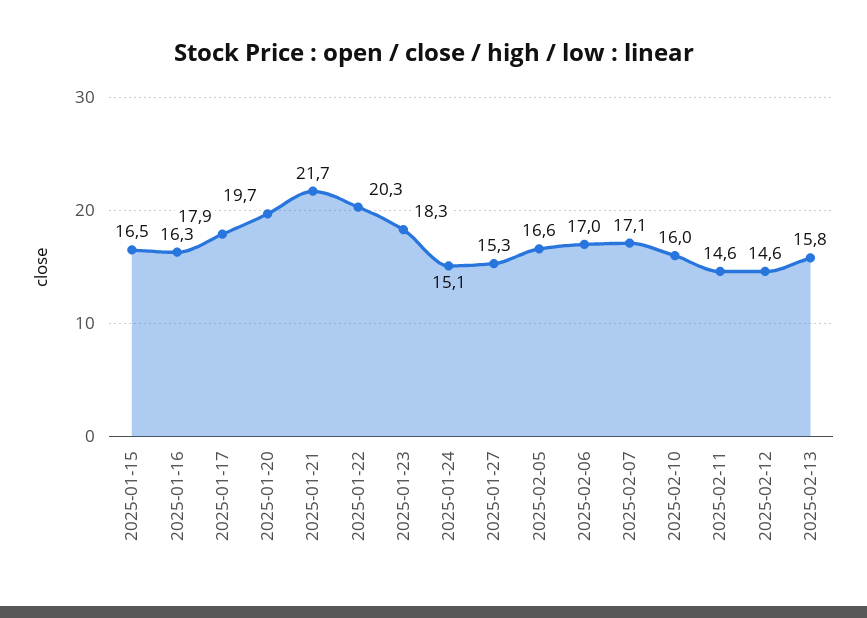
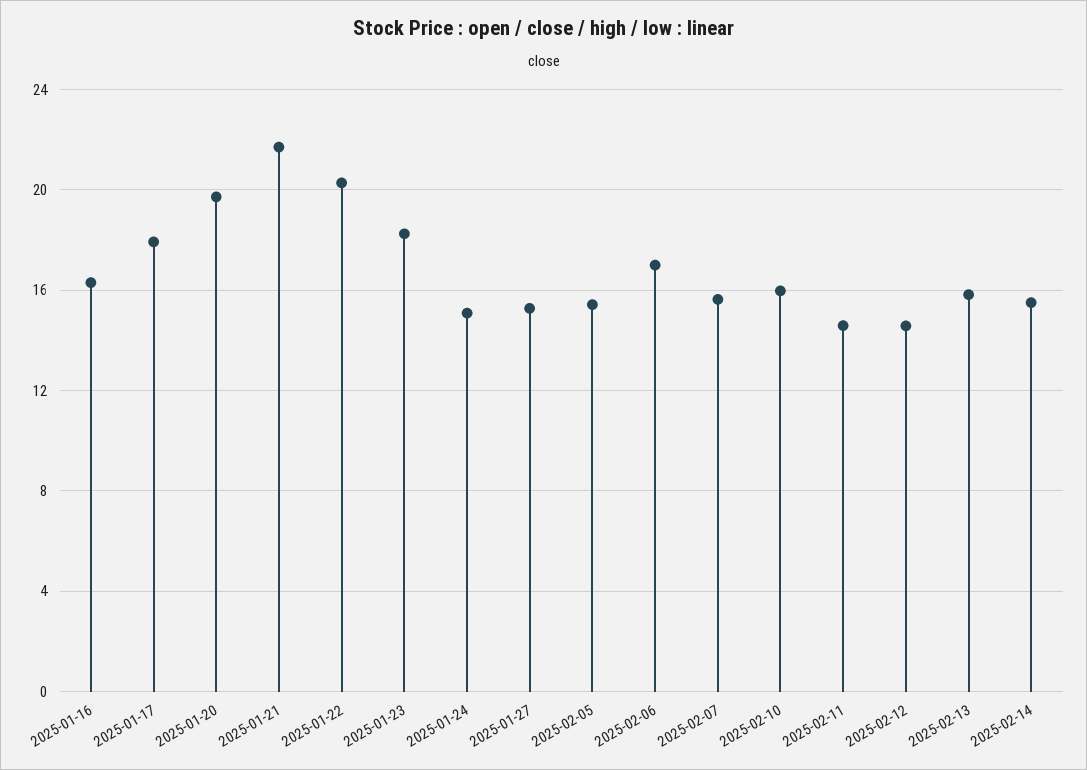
2025-01-15: 16.5 -> none
2025-02-05: 16.6 -> 15.5
2025-02-07: 17.1 -> 15.5
2025-02-14: none -> 15.5

